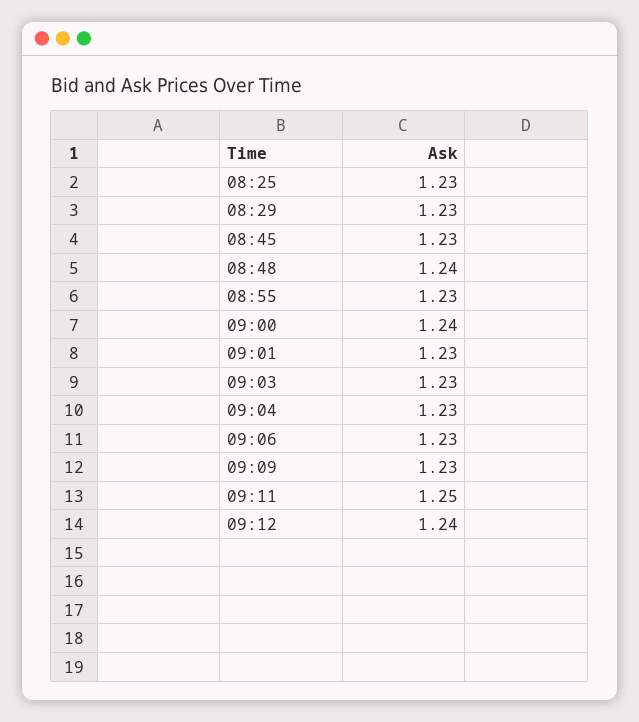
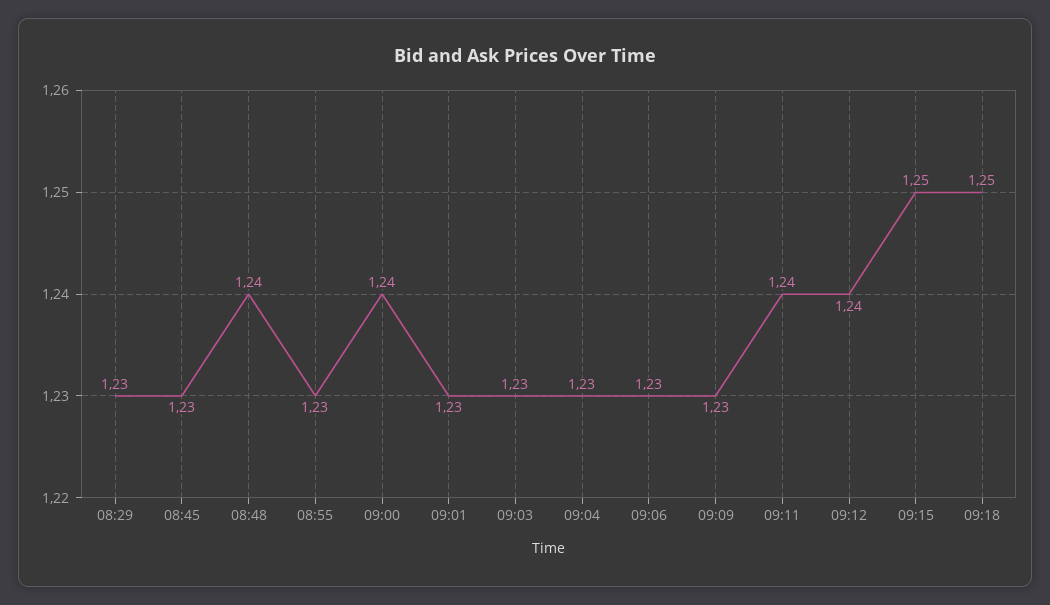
08:25: 1.23 -> none
09:11: 1.25 -> 1.24
09:15: none -> 1.25
09:18: none -> 1.25

